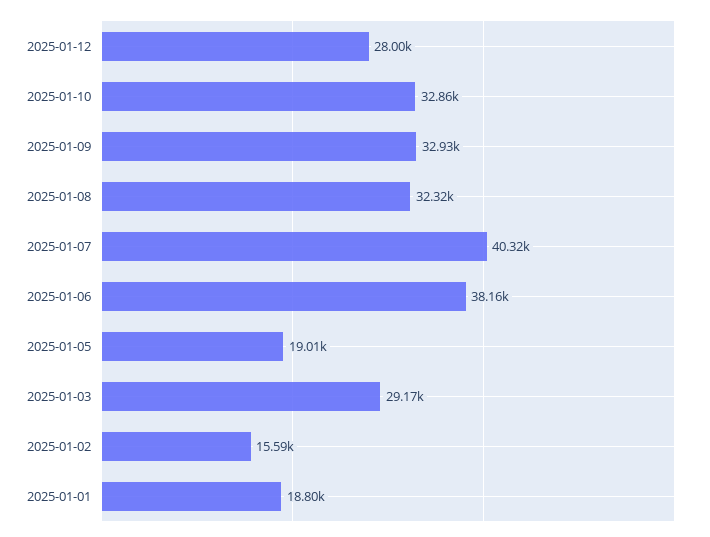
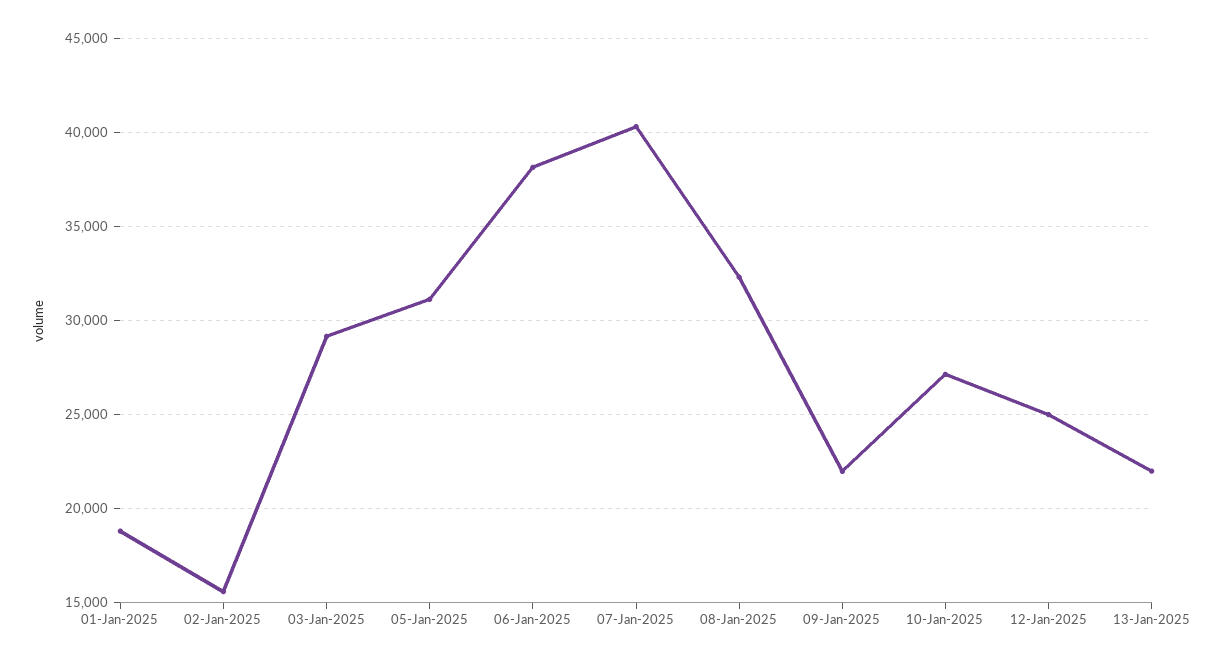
2025-01-12: 28000 -> 25000
2025-01-10: 32860 -> 27000
2025-01-09: 32930 -> 22000
2025-01-05: 19010 -> 31000
13-Jan-2025: none -> 22000

